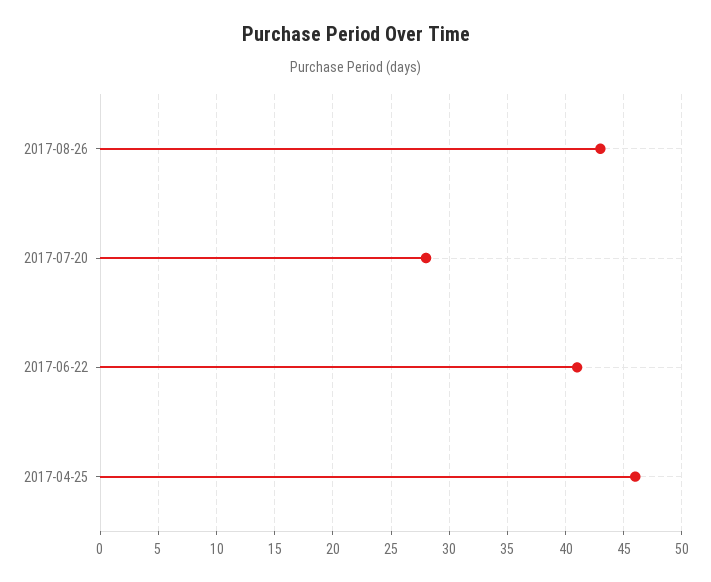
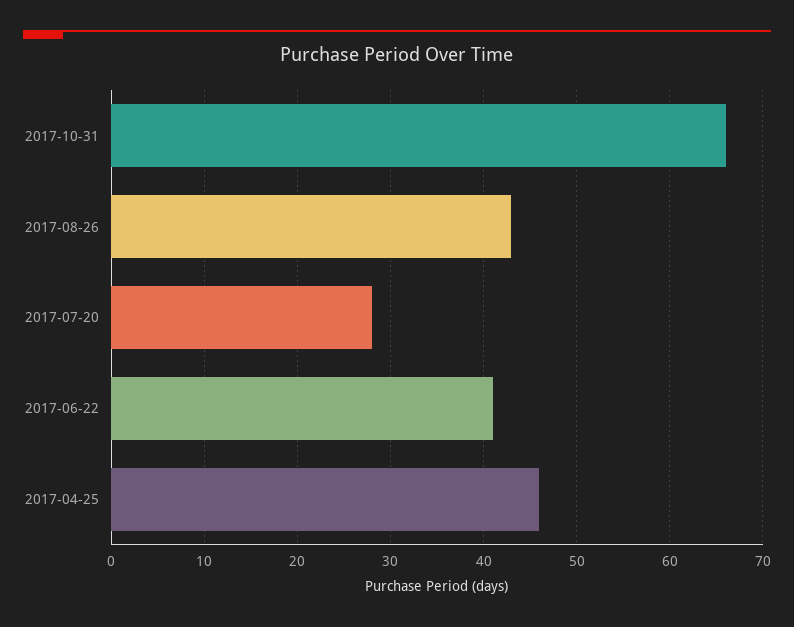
2017-10-31: none -> 66

